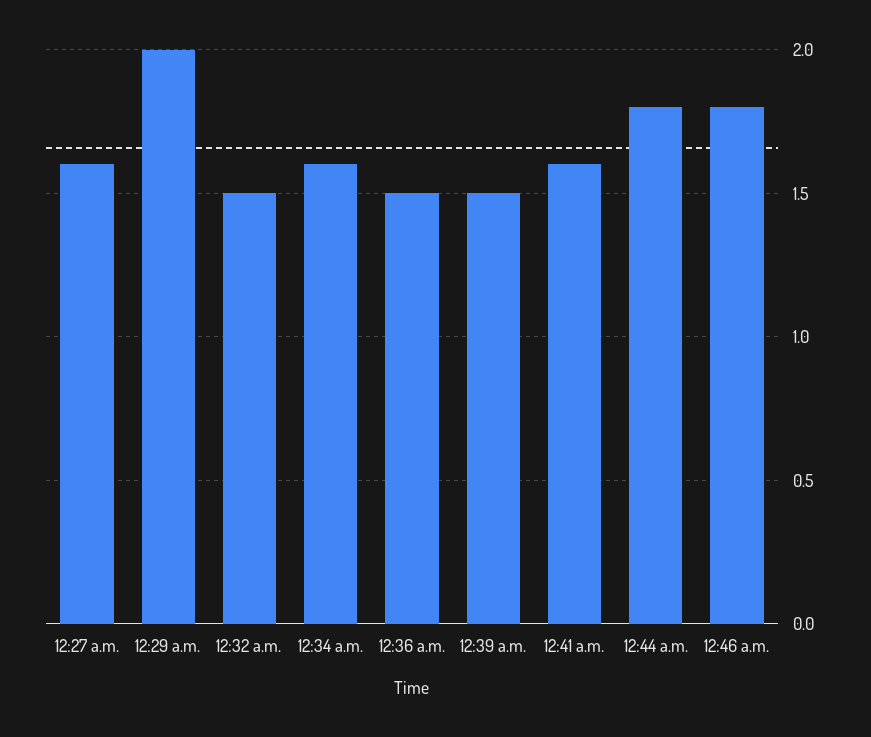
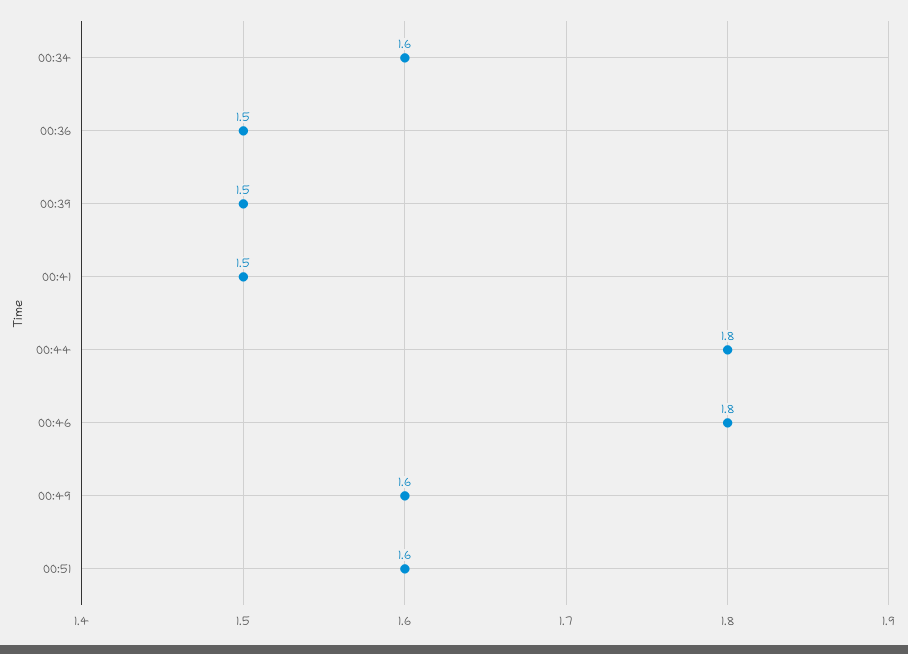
12:27 a.m.: 1.6 -> none
12:29 a.m.: 2 -> none
12:32 a.m.: 1.5 -> none
12:41 a.m.: 1.6 -> 1.5
00:49: none -> 1.6
00:51: none -> 1.6

